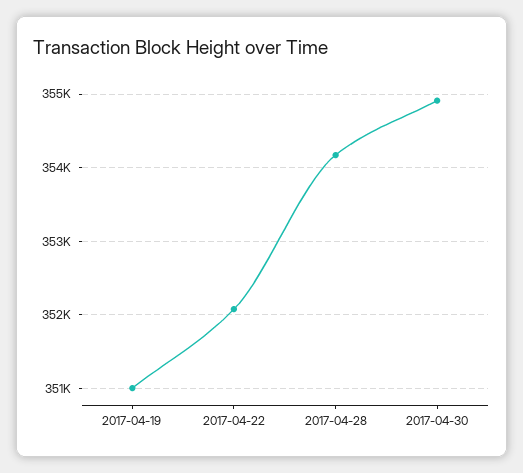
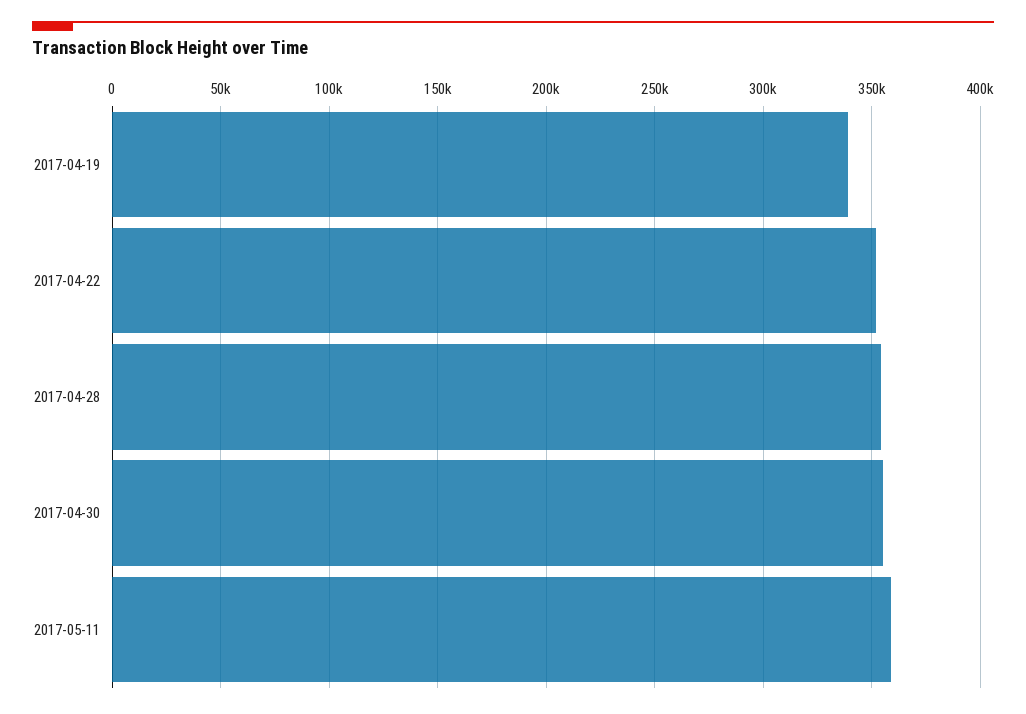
2017-04-19: 351000 -> 340000
2017-05-11: none -> 360000

